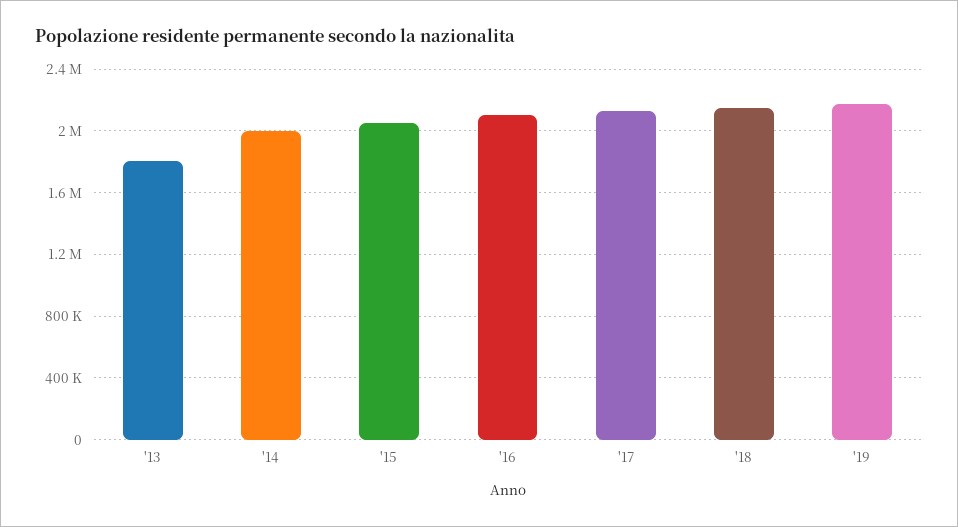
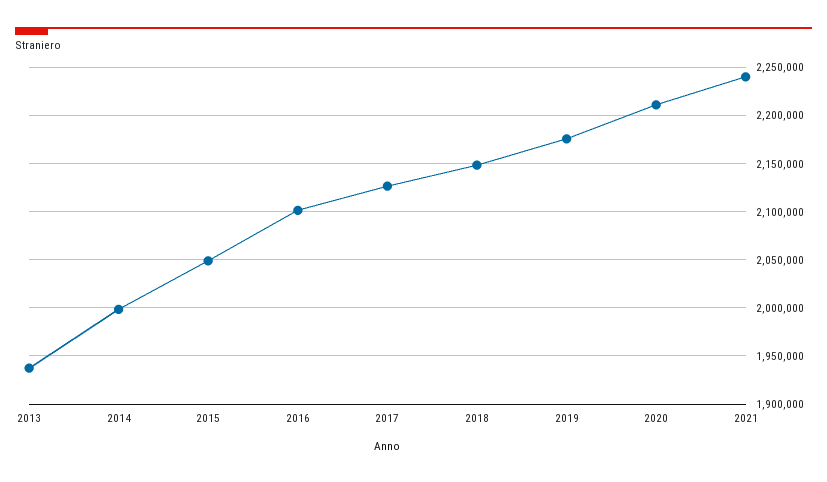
'13: 1800000 -> 1940000
2020: none -> 2210000
2021: none -> 2240000

